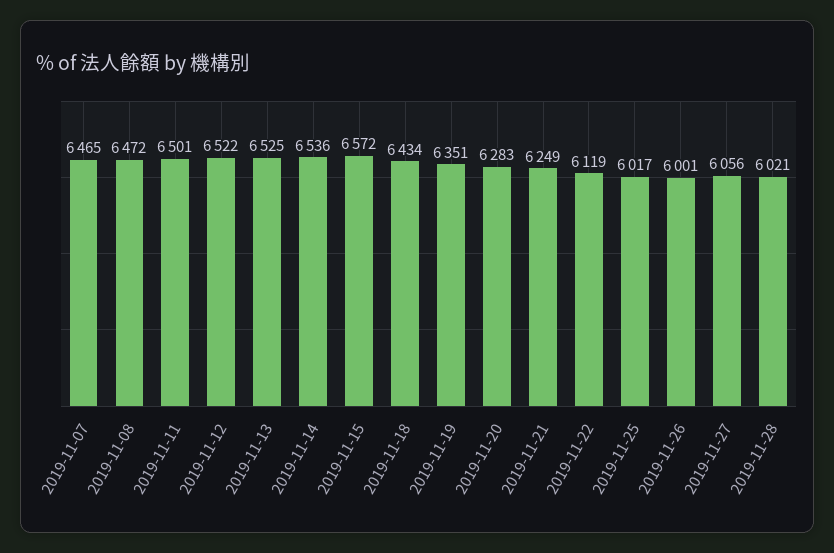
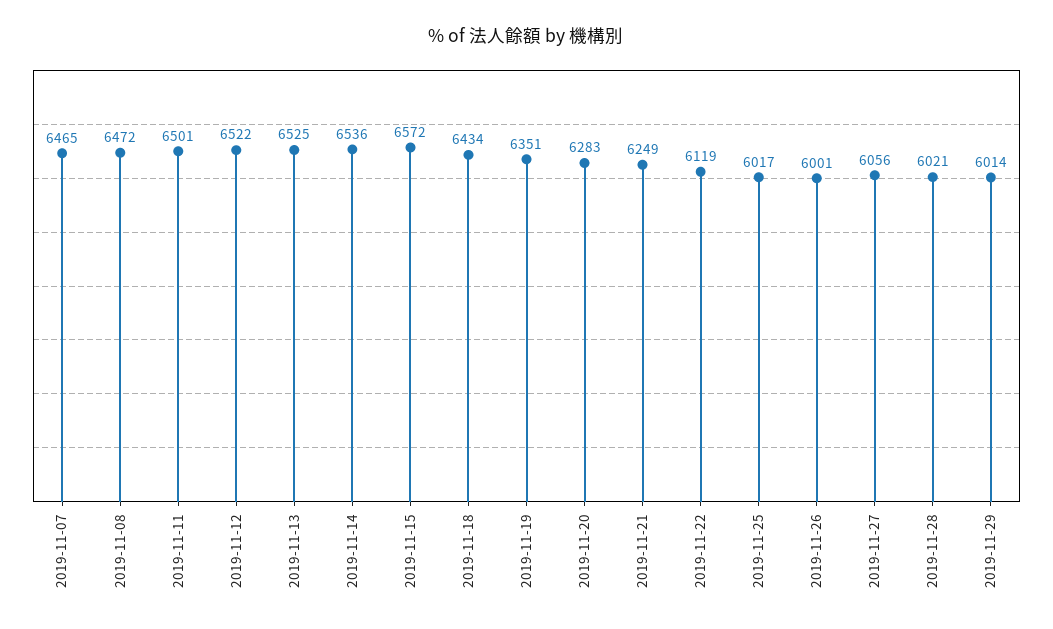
2019-11-29: none -> 6014

